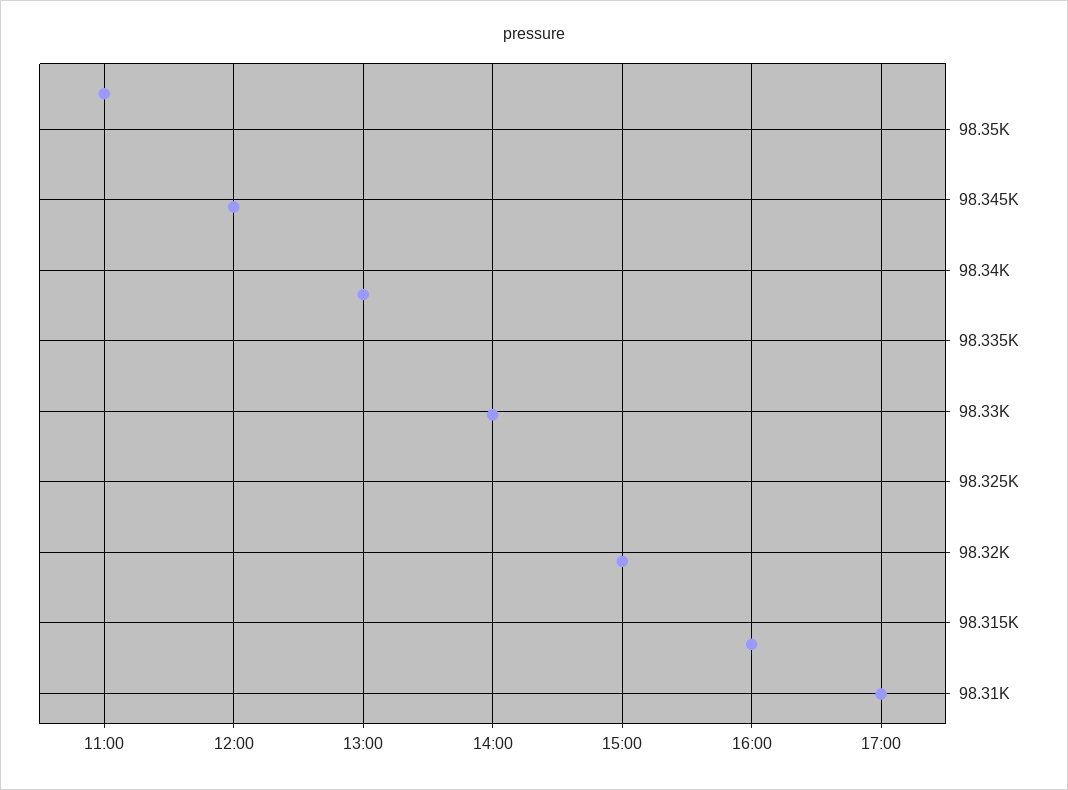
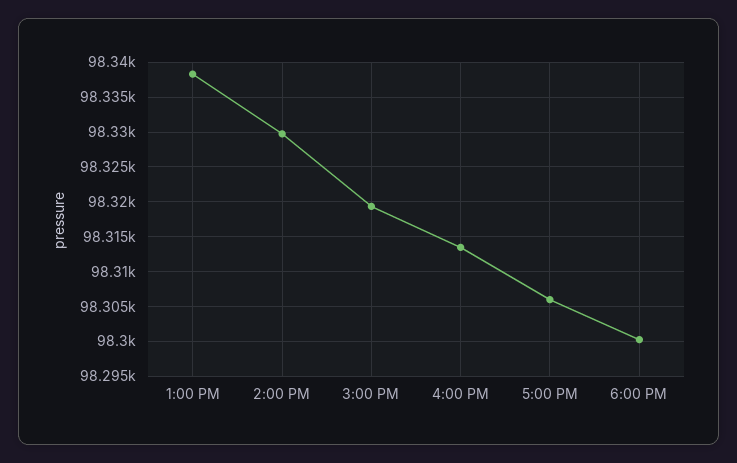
11:00: 98352.5 -> none
12:00: 98344.5 -> none
17:00: 98310 -> 98306
6:00 PM: none -> 98300

